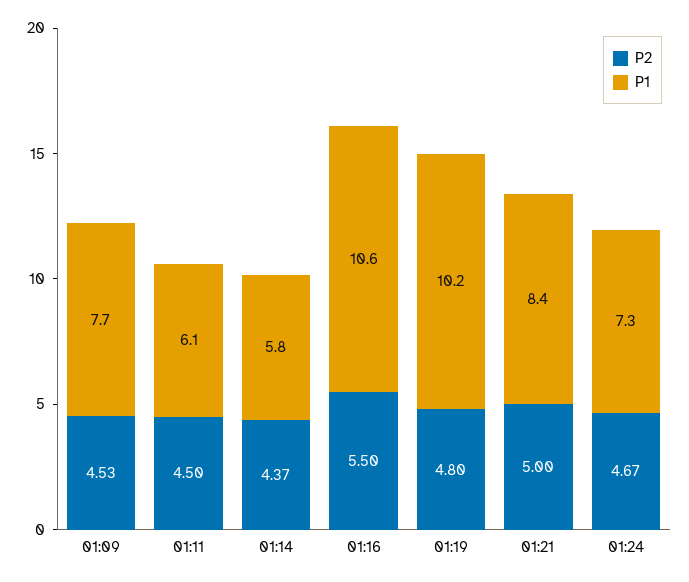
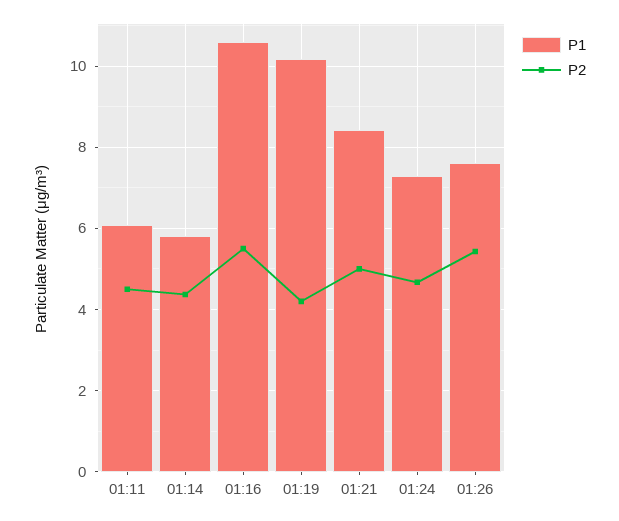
P2, 01:09: 4.53 -> none
P1, 01:09: 7.7 -> none
P2, 01:19: 4.8 -> 4.2
P1, 01:26: none -> 7.6
P2, 01:26: none -> 5.4

